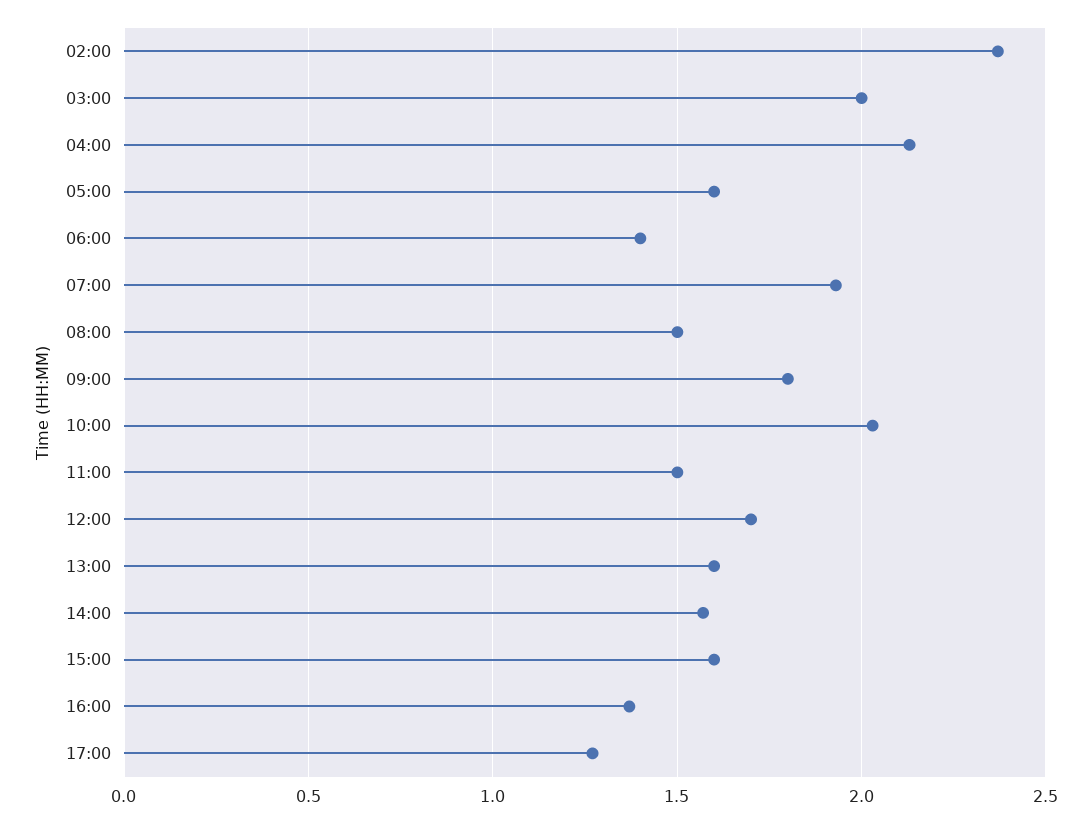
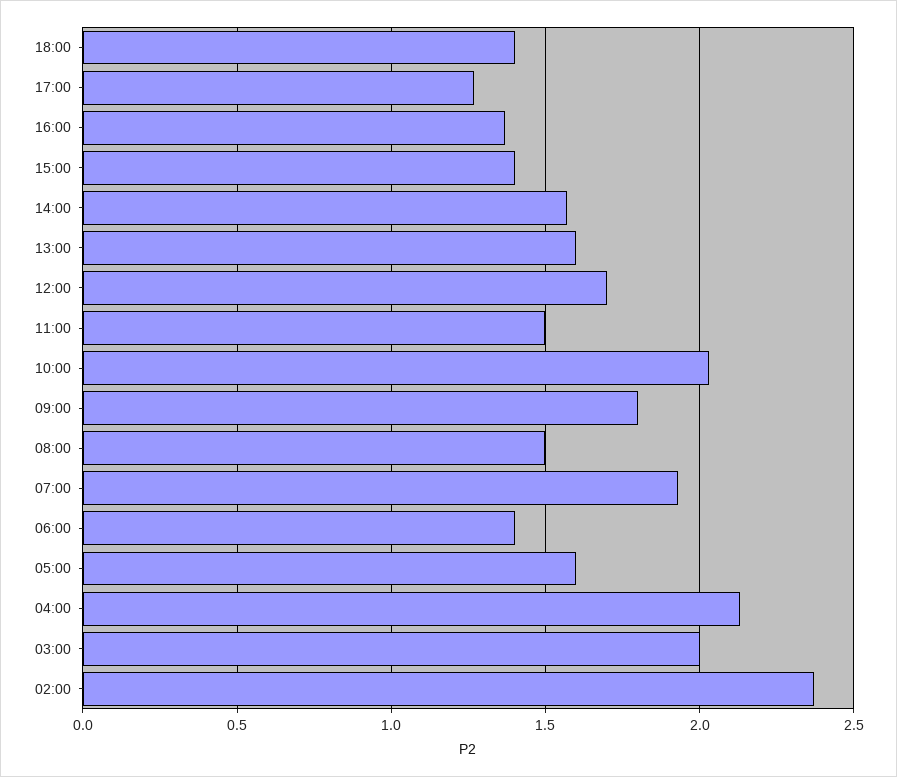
15:00: 1.6 -> 1.4
18:00: none -> 1.4

